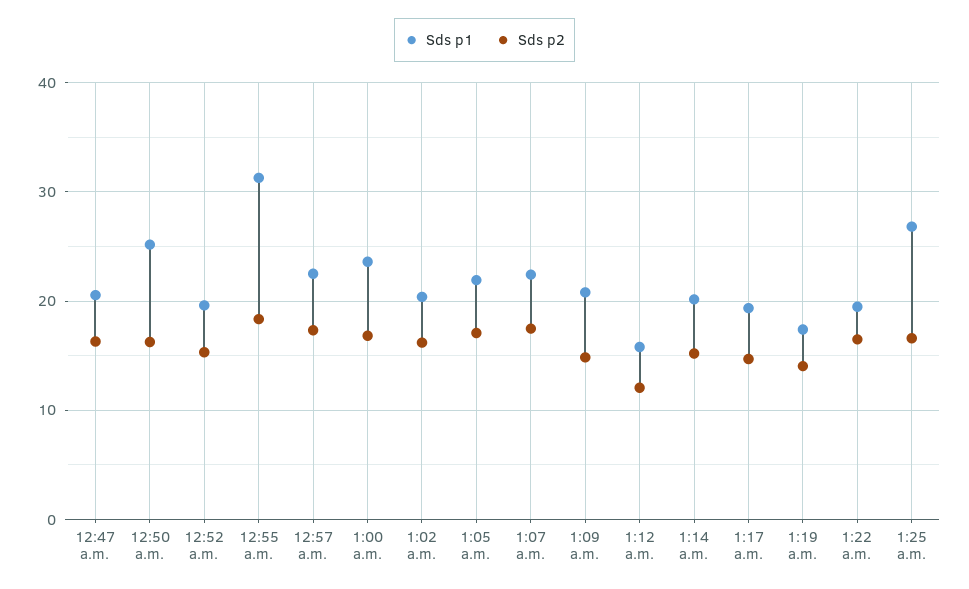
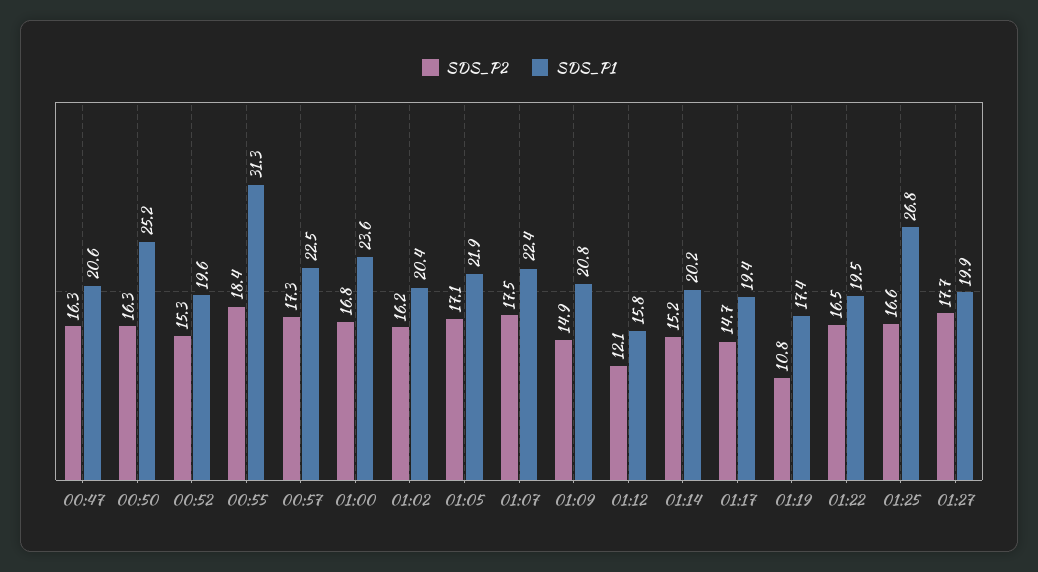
Sds p2, 1:19 a.m.: 14 -> 10.8
Sds p2, 01:27: none -> 17.7
Sds p1, 01:27: none -> 19.9

